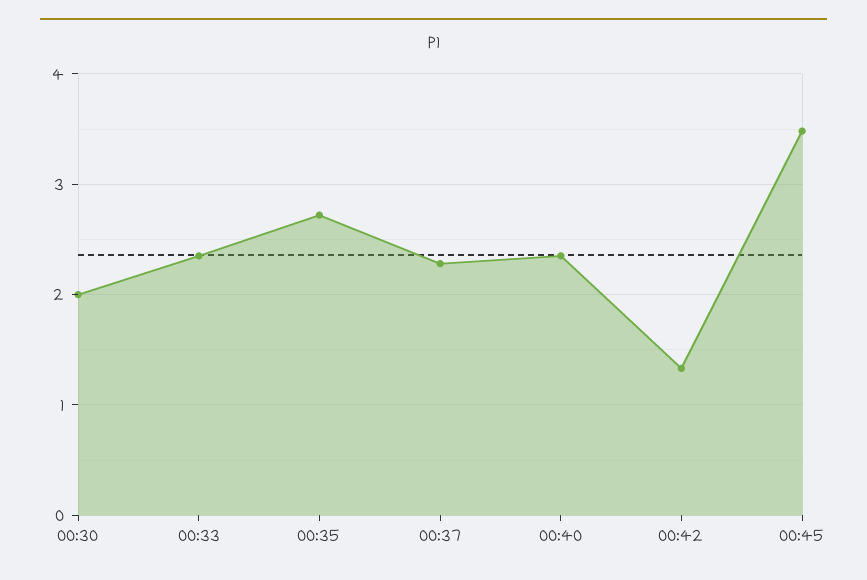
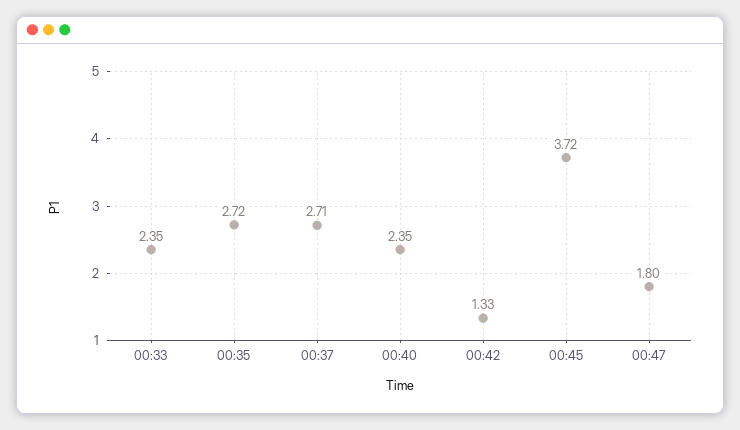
00:30: 2 -> none
00:37: 2.3 -> 2.71
00:45: 3.5 -> 3.72
00:47: none -> 1.8

